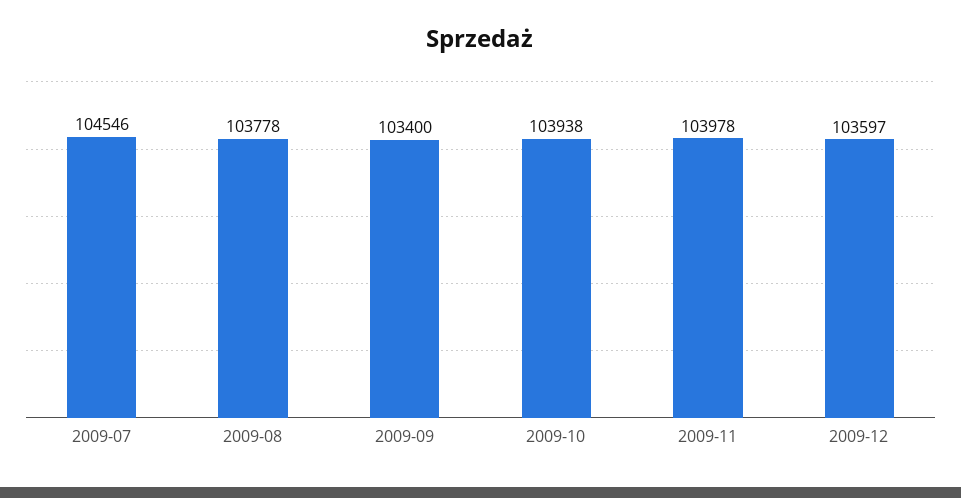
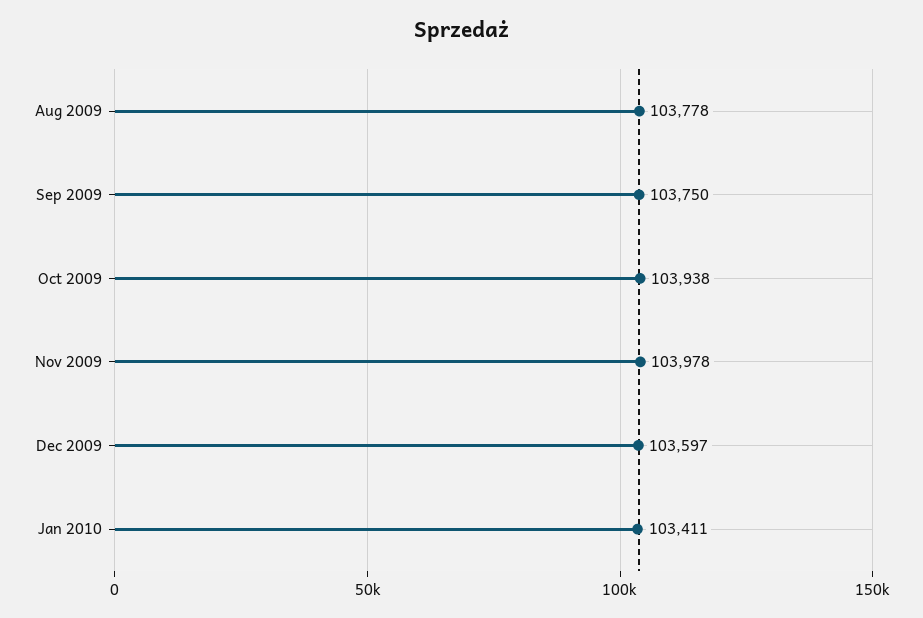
2009-07: 104546 -> none
2009-09: 103400 -> 103750
Jan 2010: none -> 103411

